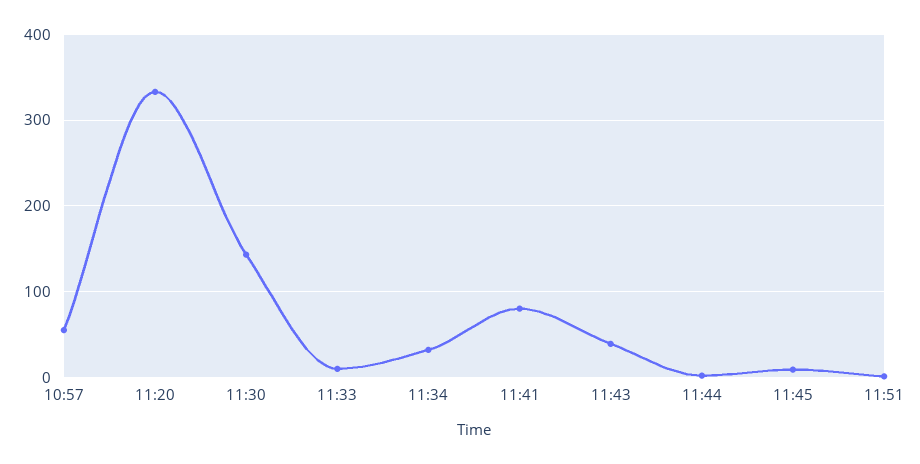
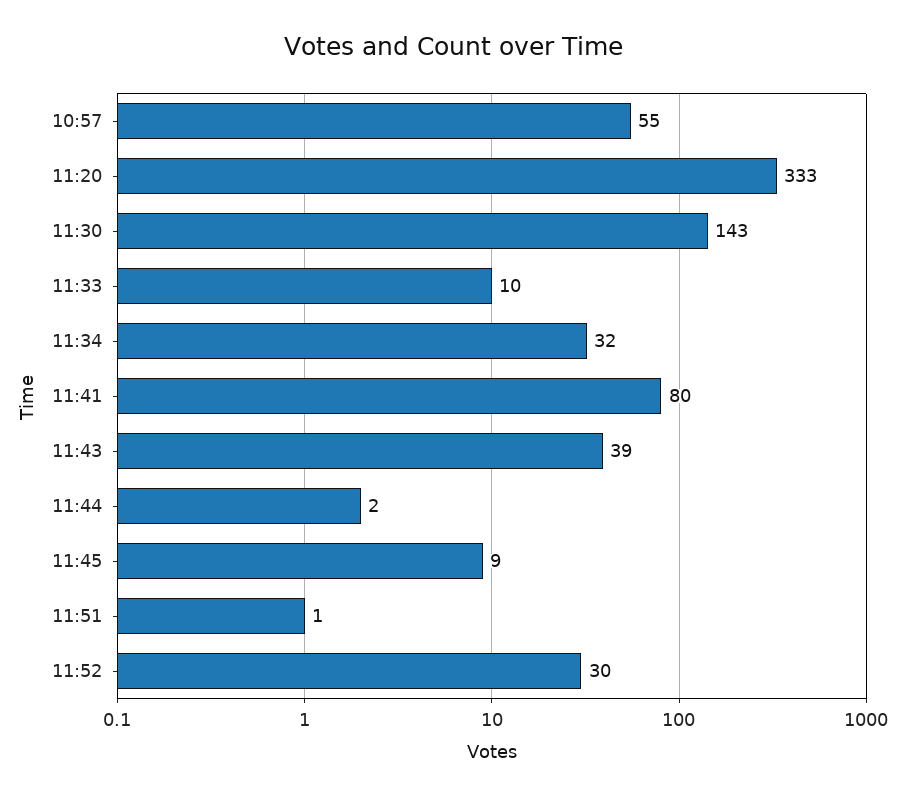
11:52: none -> 30

